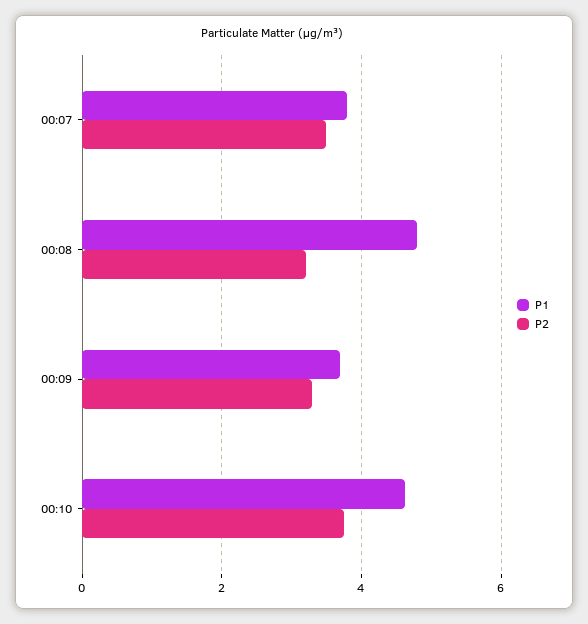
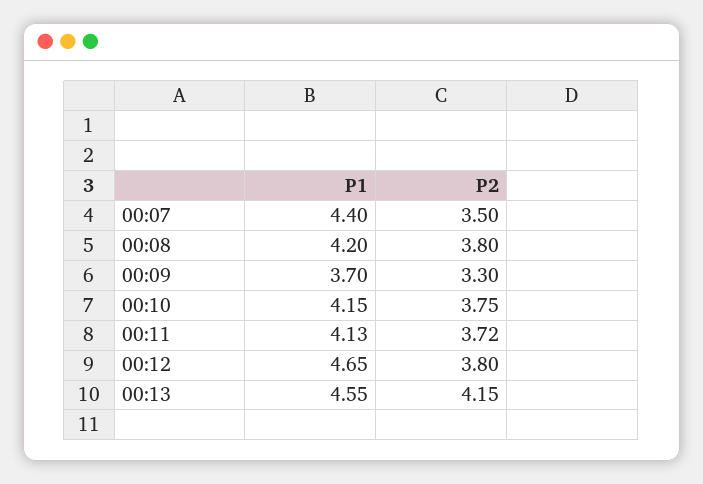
P1, 00:07: 3.8 -> 4.4
P1, 00:08: 4.8 -> 4.2
P2, 00:08: 3.2 -> 3.8
P1, 00:10: 4.6 -> 4.15
P1, 00:11: none -> 4.13
P2, 00:11: none -> 3.72
P1, 00:12: none -> 4.65
P2, 00:12: none -> 3.8
P1, 00:13: none -> 4.55
P2, 00:13: none -> 4.15

